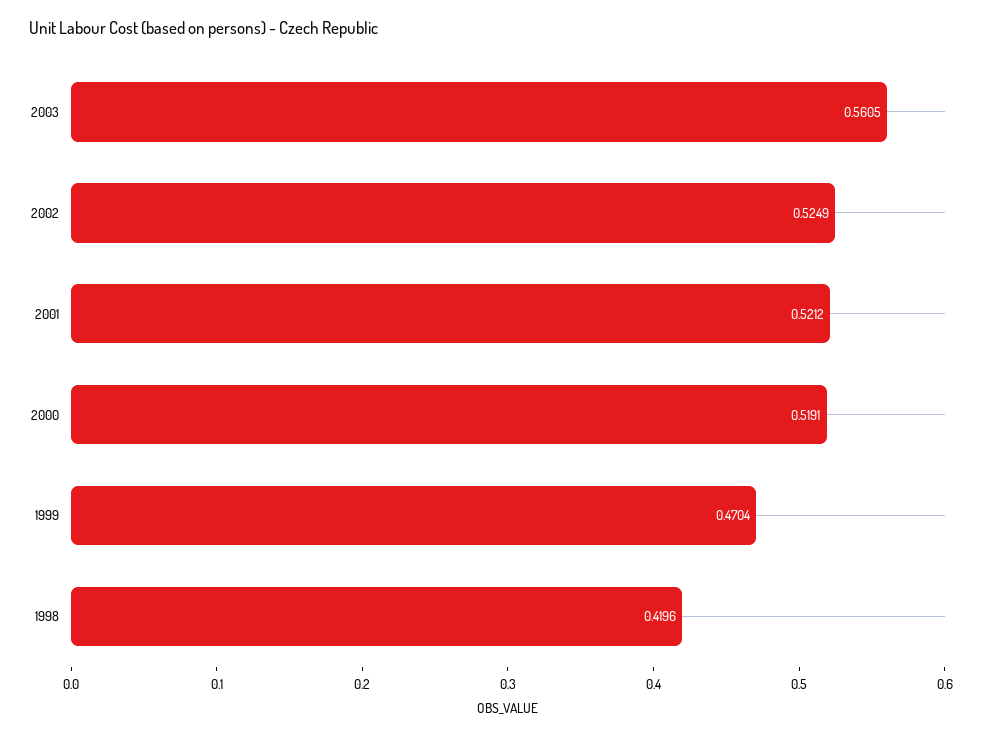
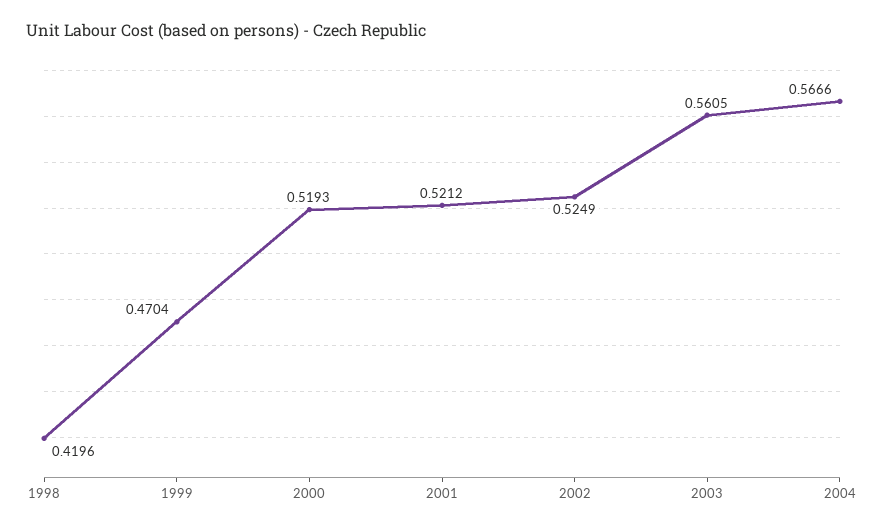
2000: 0.5191 -> 0.5193
2004: none -> 0.5666

